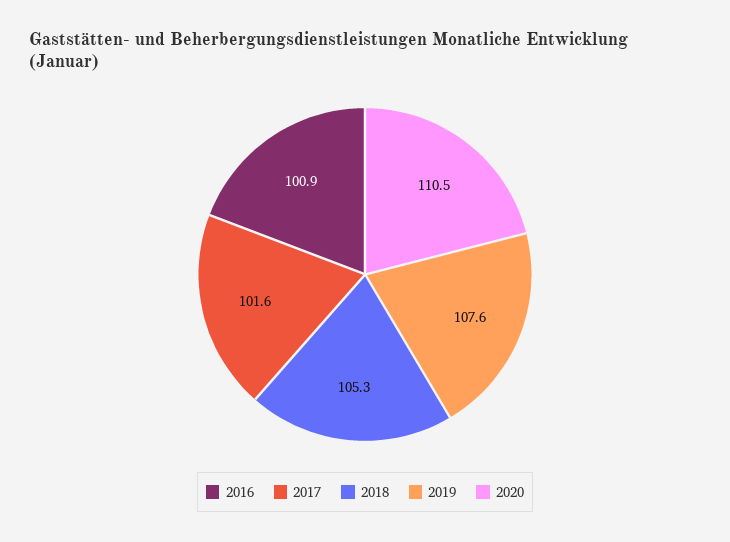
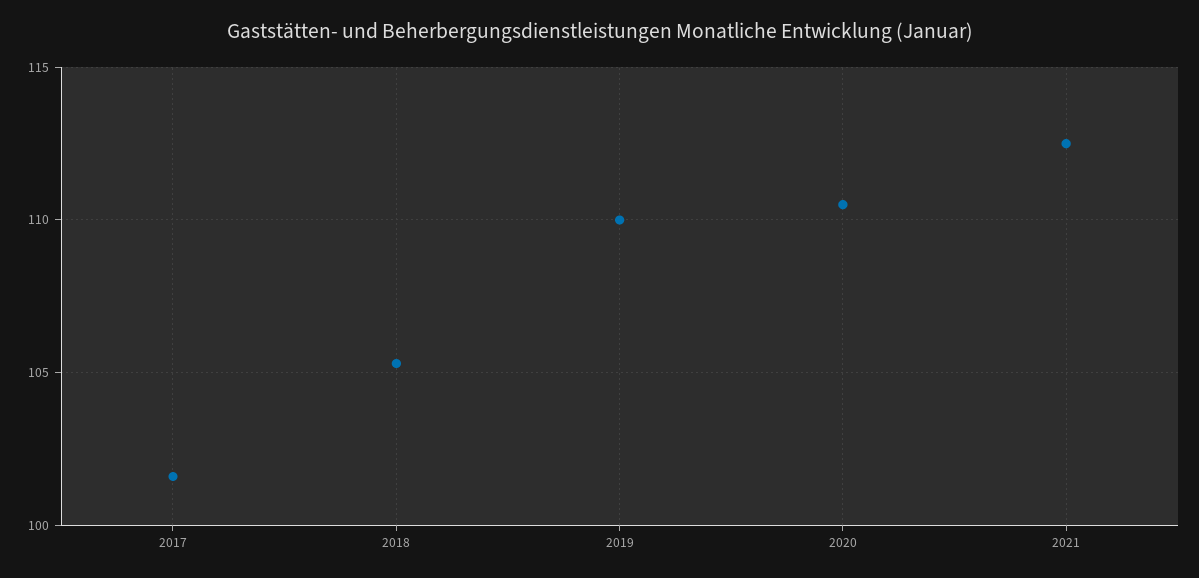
2016: 100.9 -> none
2019: 107.6 -> 110
2021: none -> 112.5

